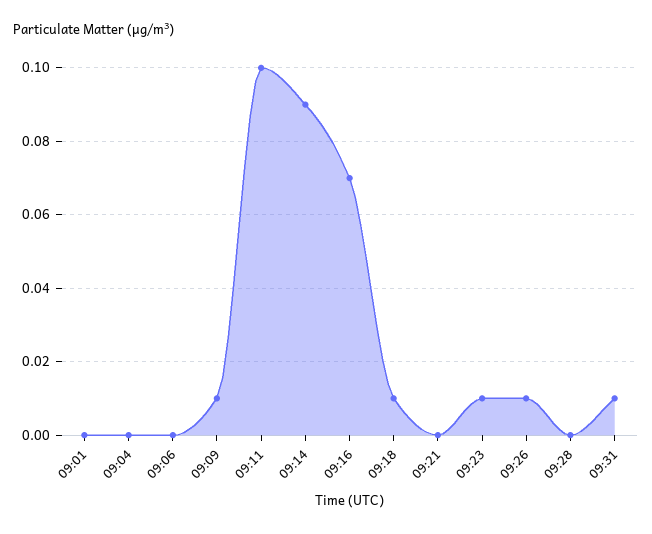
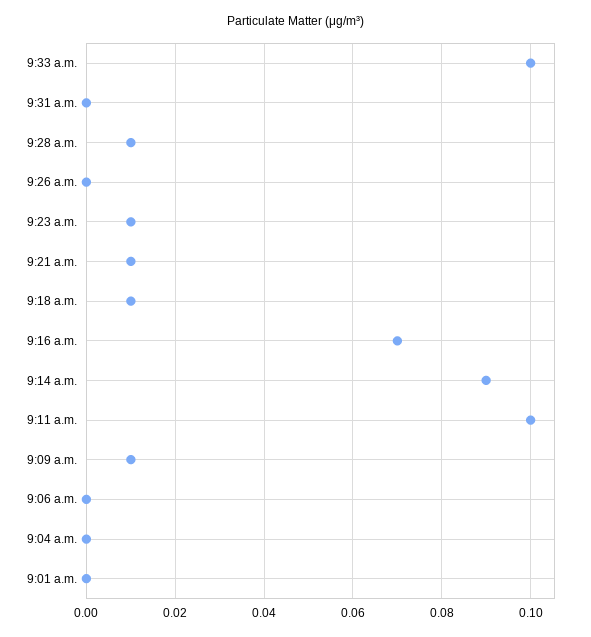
09:21: 0 -> 0.01
09:26: 0.01 -> 0
09:28: 0 -> 0.01
09:31: 0.01 -> 0
9:33 a.m.: none -> 0.1

